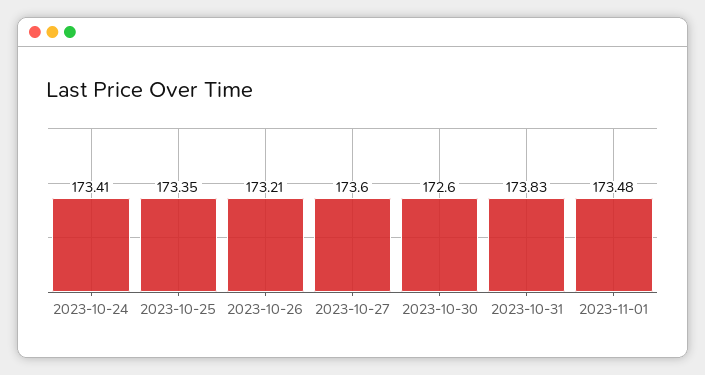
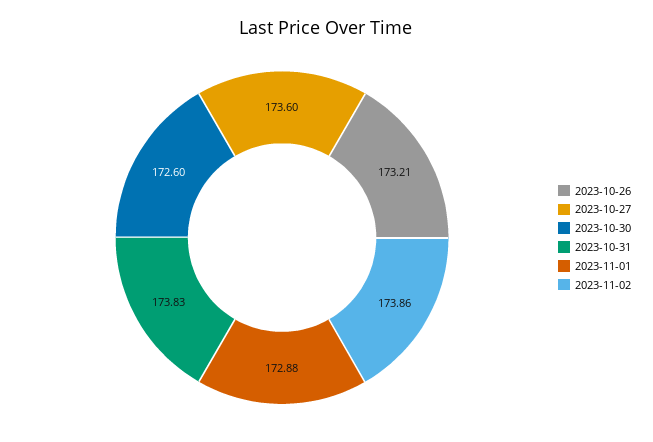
2023-10-24: 173.41 -> none
2023-10-25: 173.35 -> none
2023-11-01: 173.48 -> 172.88
2023-11-02: none -> 173.86

